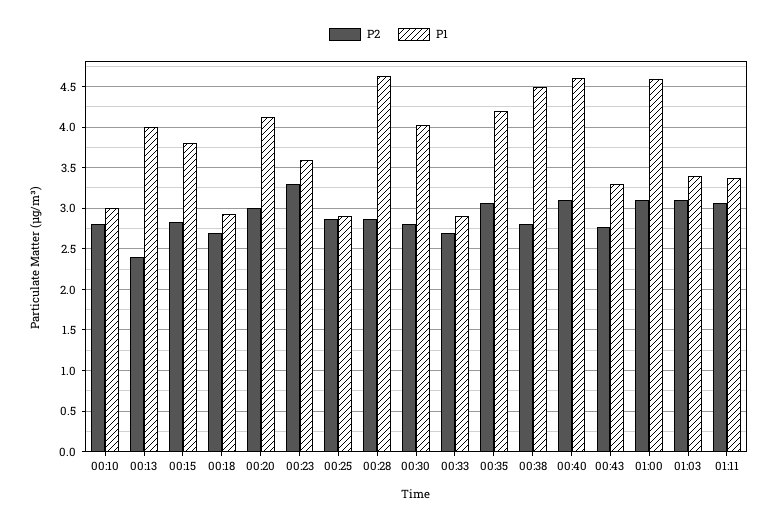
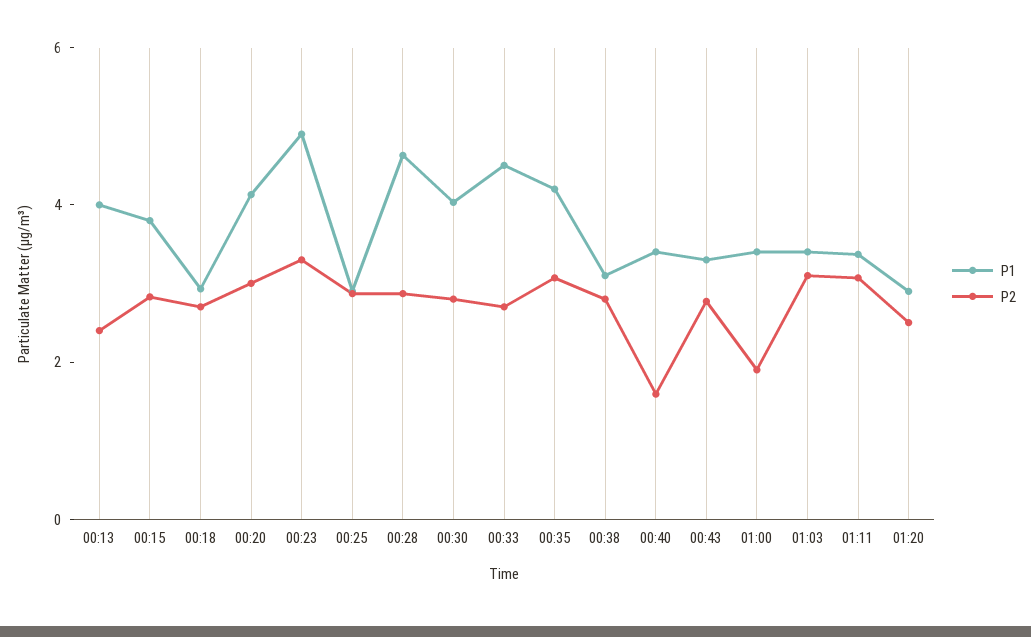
P2, 00:10: 2.8 -> none
P1, 00:10: 3 -> none
P1, 00:23: 3.6 -> 5
P1, 00:33: 2.9 -> 4.5
P1, 00:38: 4.5 -> 3
P2, 00:40: 3.1 -> 1.5
P1, 00:40: 4.6 -> 3.5
P2, 01:00: 3.1 -> 2
P1, 01:00: 4.6 -> 3.5
P1, 01:20: none -> 3
P2, 01:20: none -> 2.5

